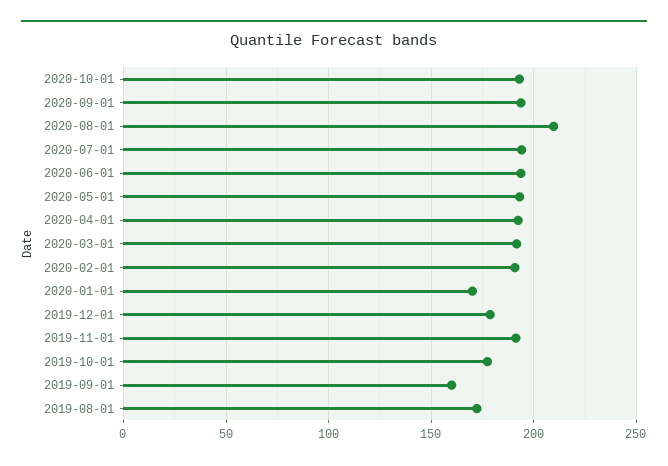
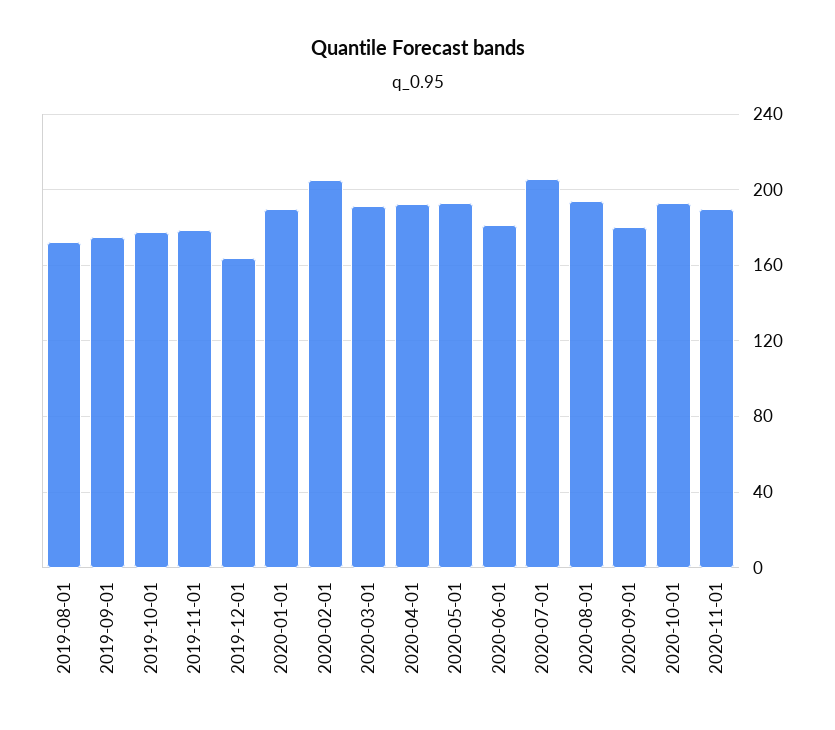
2020-09-01: 195 -> 180
2020-08-01: 210 -> 195
2020-07-01: 195 -> 205
2020-06-01: 195 -> 180
2020-02-01: 190 -> 205
2020-01-01: 170 -> 190
2019-12-01: 180 -> 165
2019-11-01: 190 -> 180
2019-09-01: 160 -> 175
2020-11-01: none -> 190

